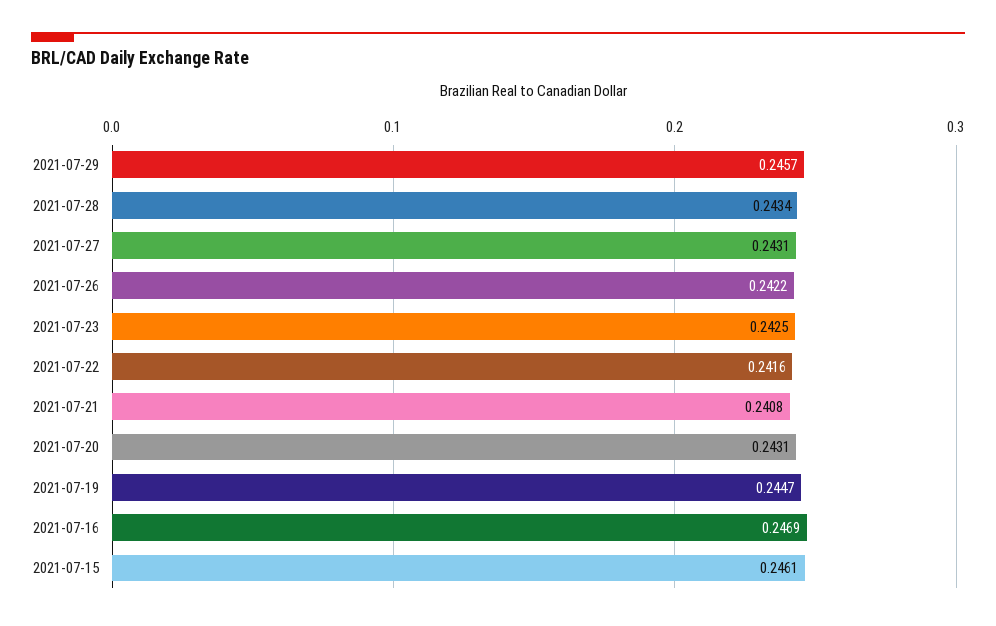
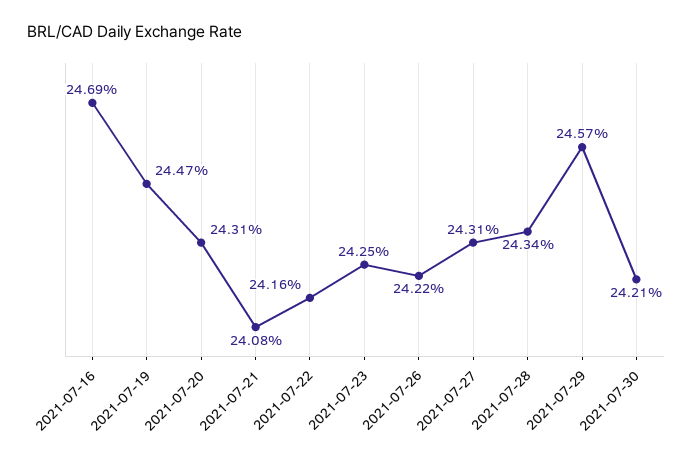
2021-07-15: 0.2461 -> none
2021-07-30: none -> 0.2421

